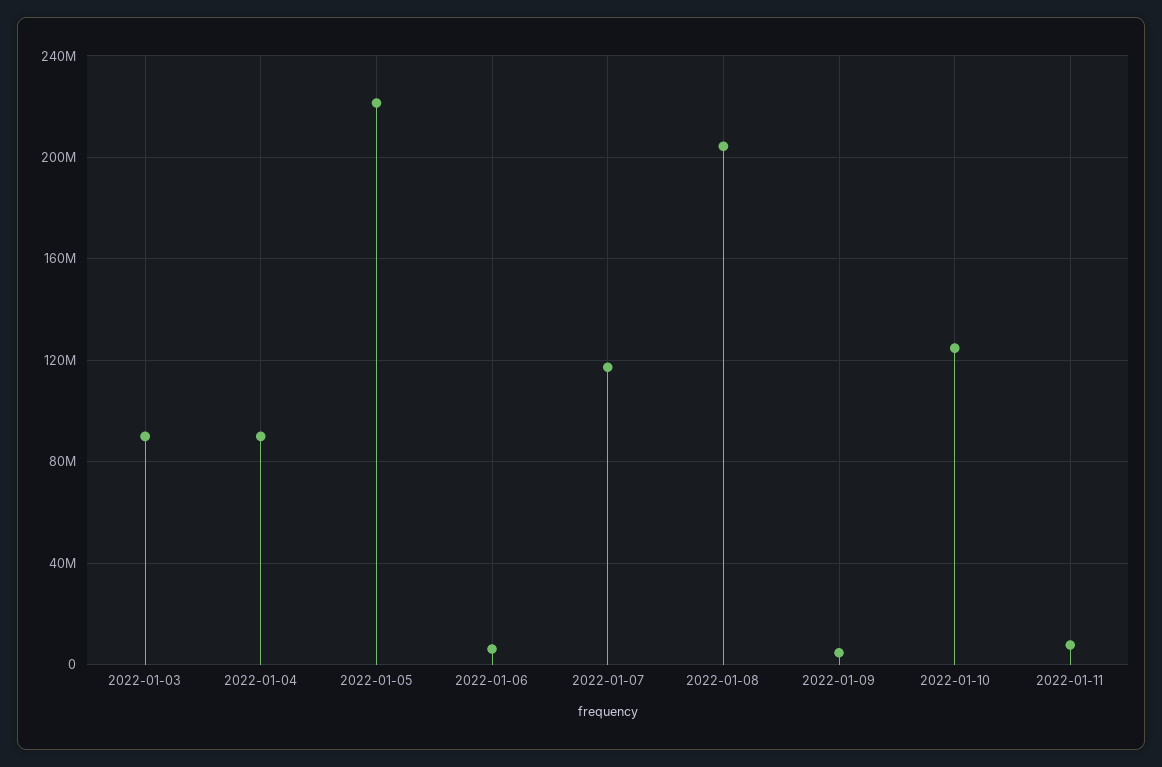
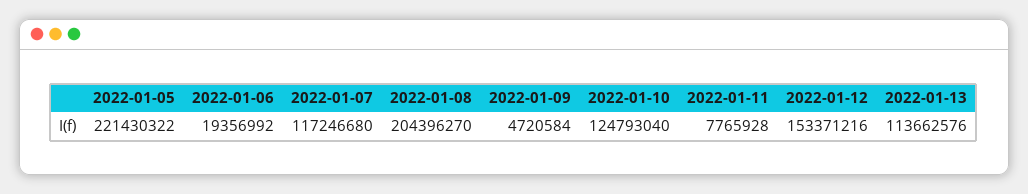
2022-01-03: 90000000 -> none
2022-01-04: 90000000 -> none
2022-01-06: 5000000 -> 19356992
2022-01-12: none -> 153371216
2022-01-13: none -> 113662576

